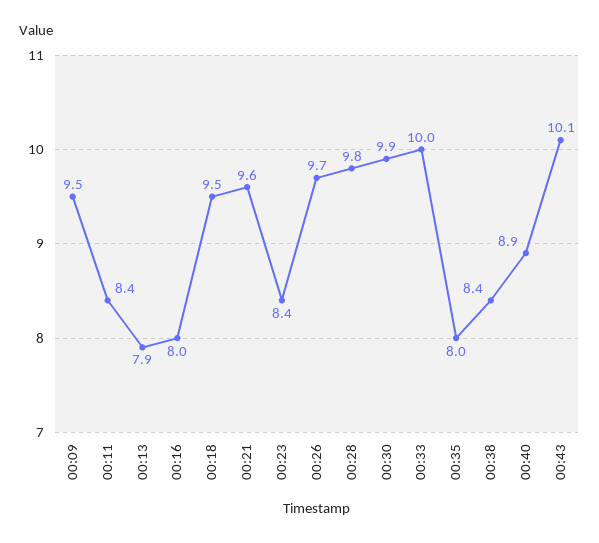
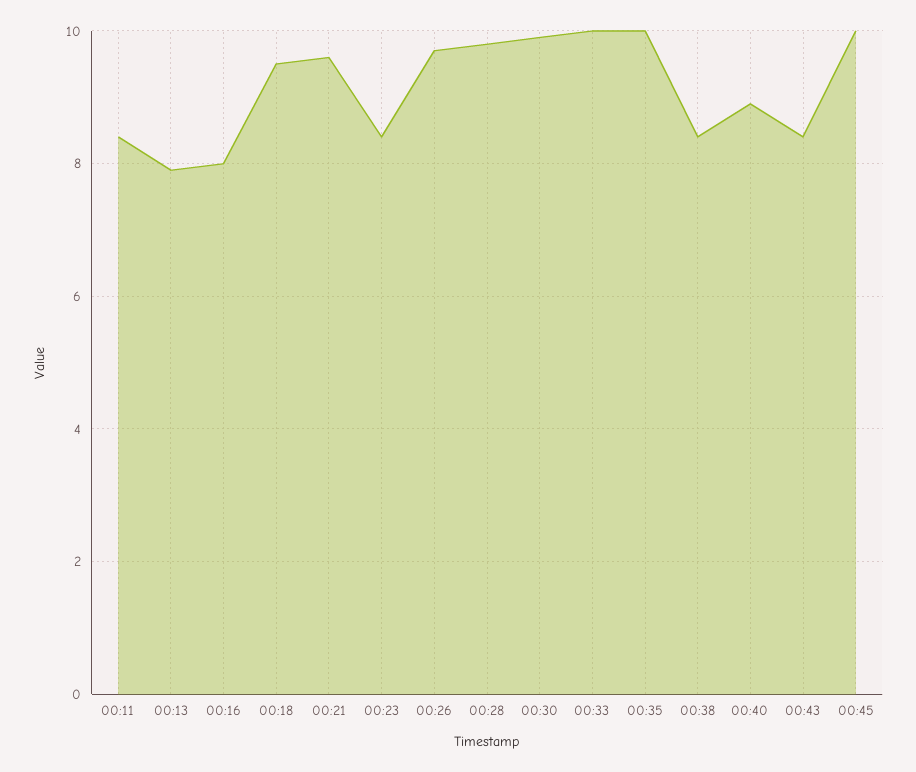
00:09: 9.5 -> none
00:35: 8 -> 10
00:43: 10.1 -> 8.5
00:45: none -> 10

